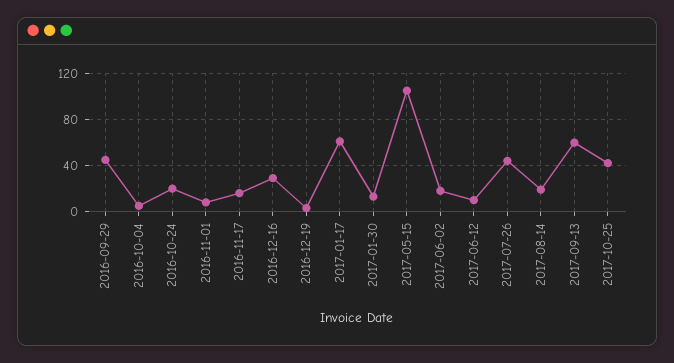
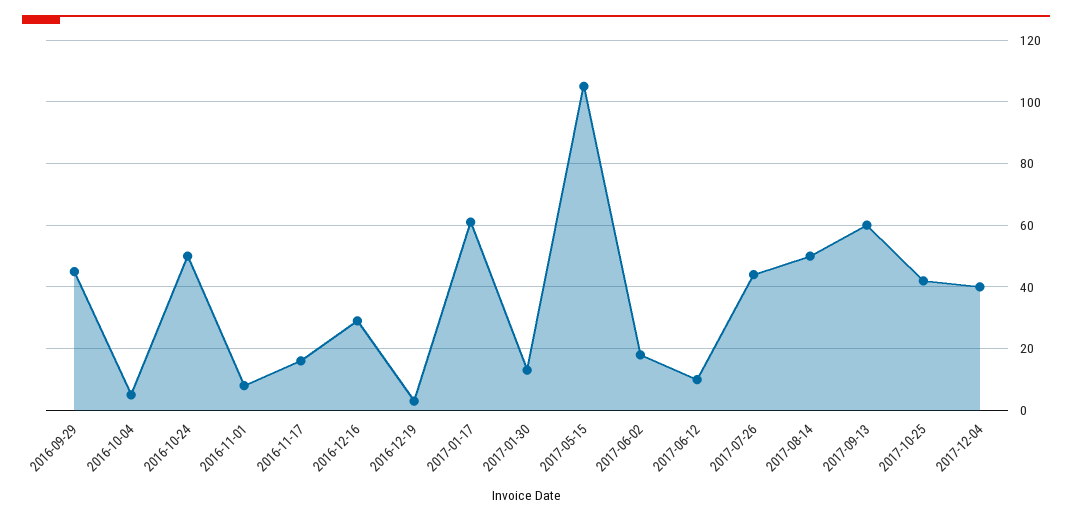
2016-10-24: 20 -> 50
2017-08-14: 20 -> 50
2017-12-04: none -> 40

